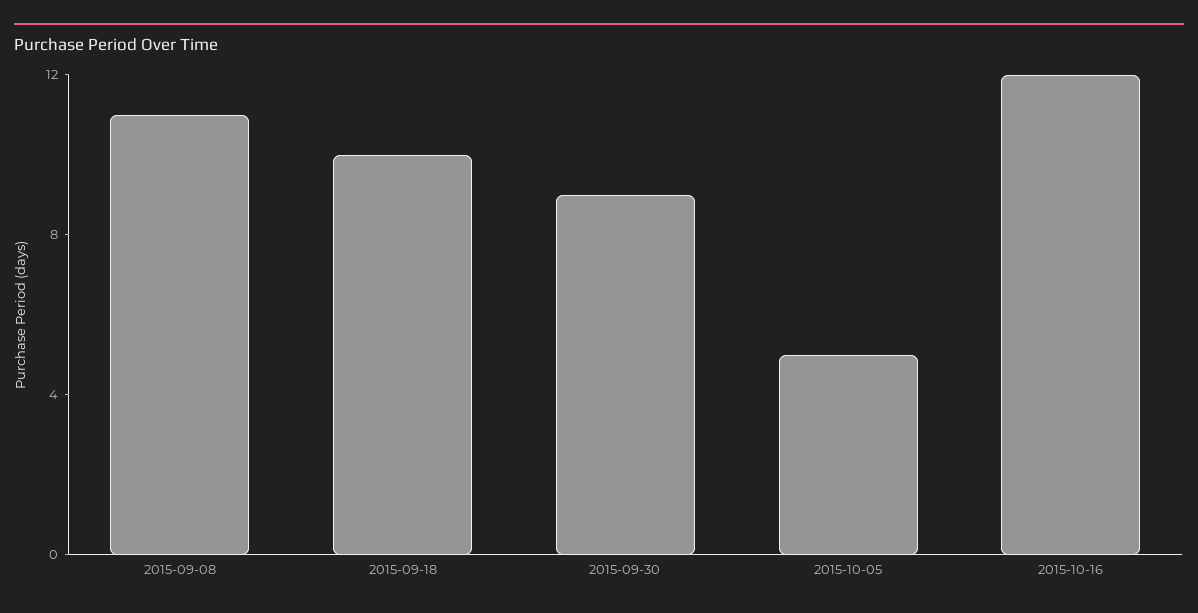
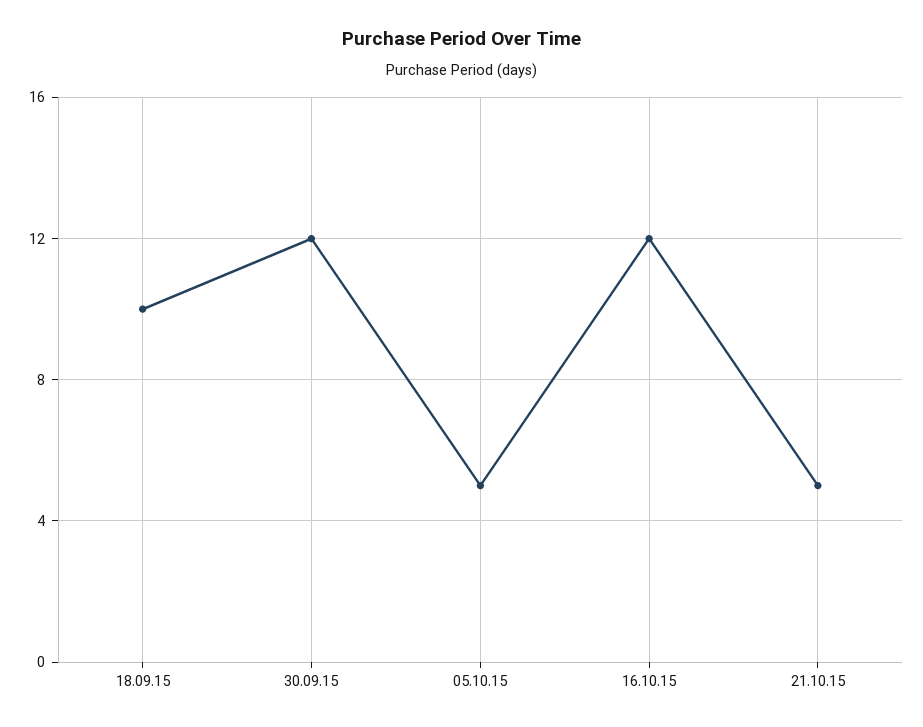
2015-09-08: 11 -> none
2015-09-30: 9 -> 12
21.10.15: none -> 5

